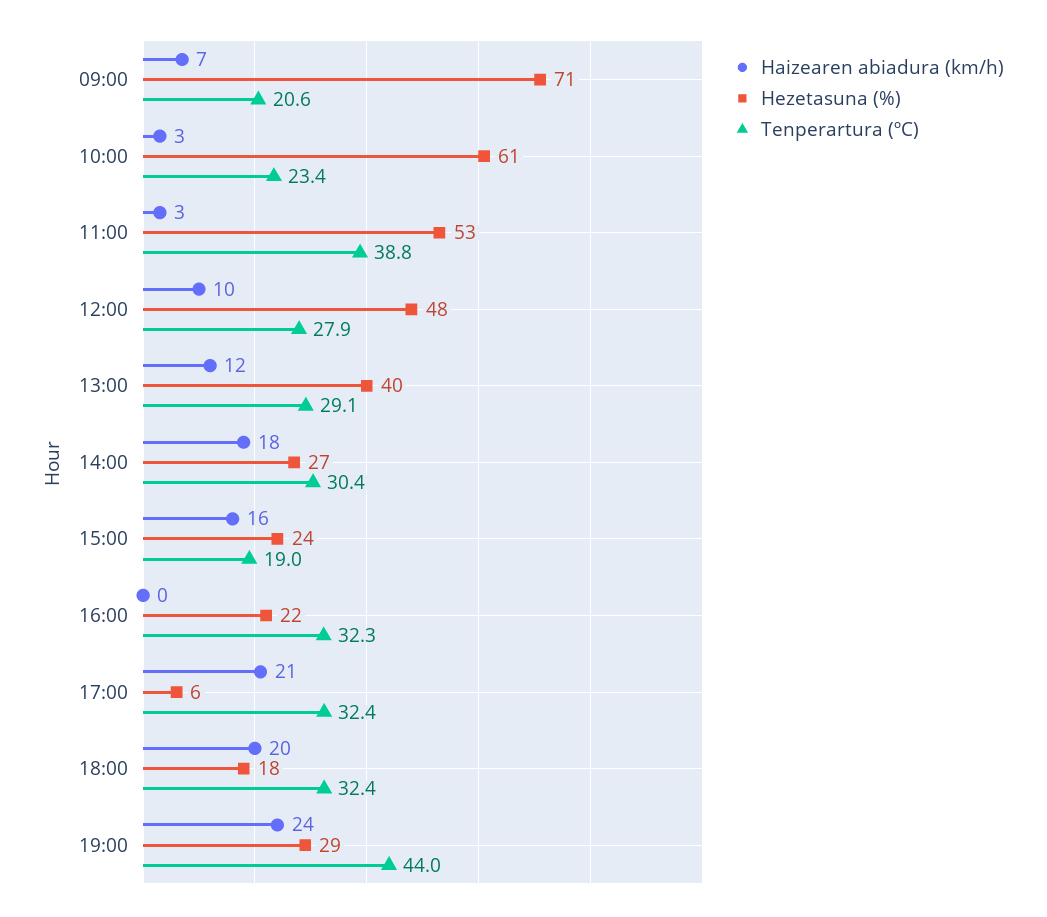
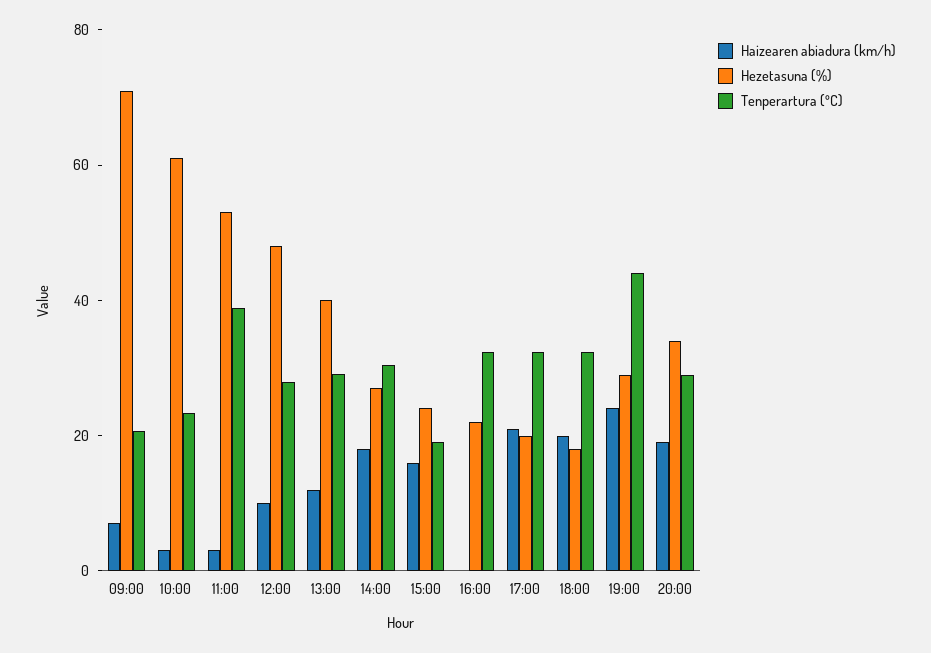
Hezetasuna (%), 17:00: 6 -> 20
Haizearen abiadura (km/h), 20:00: none -> 20
Hezetasuna (%), 20:00: none -> 35
Tenperartura (ºC), 20:00: none -> 30

